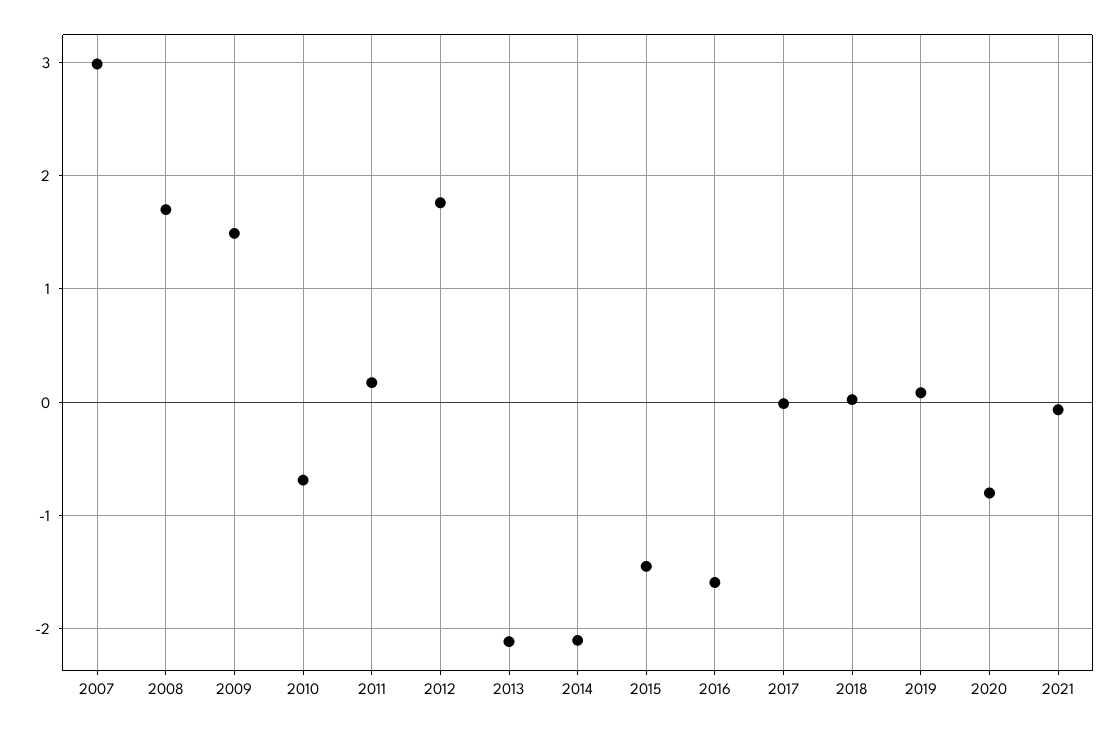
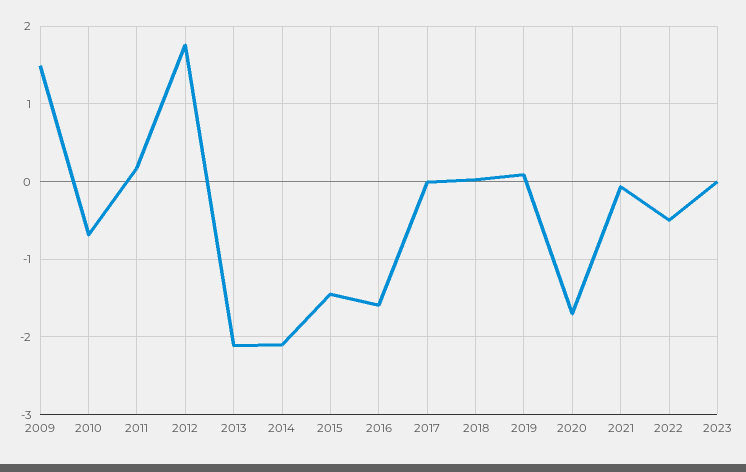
2007: 3 -> none
2008: 1.7 -> none
2020: -0.8 -> -1.7
2022: none -> -0.5
2023: none -> 0

